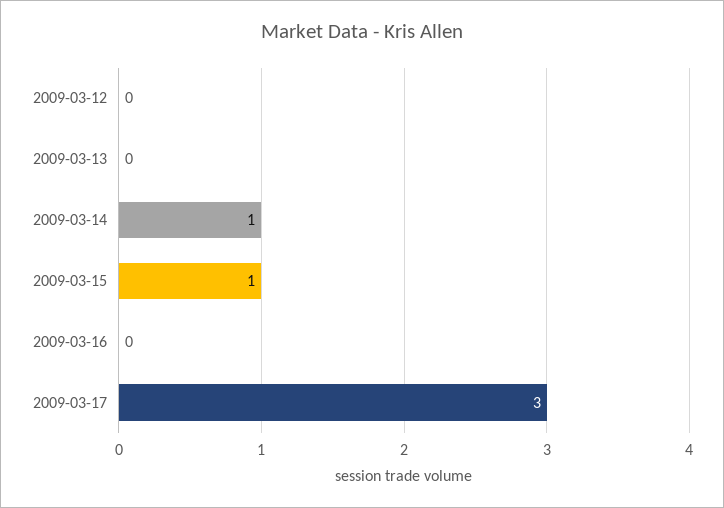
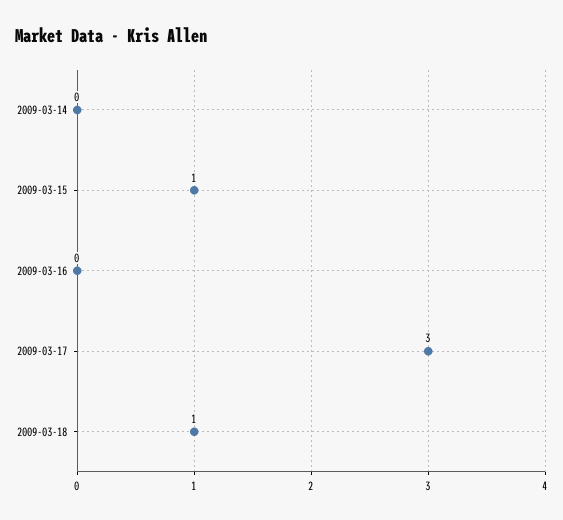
2009-03-12: 0 -> none
2009-03-13: 0 -> none
2009-03-14: 1 -> 0
2009-03-18: none -> 1

